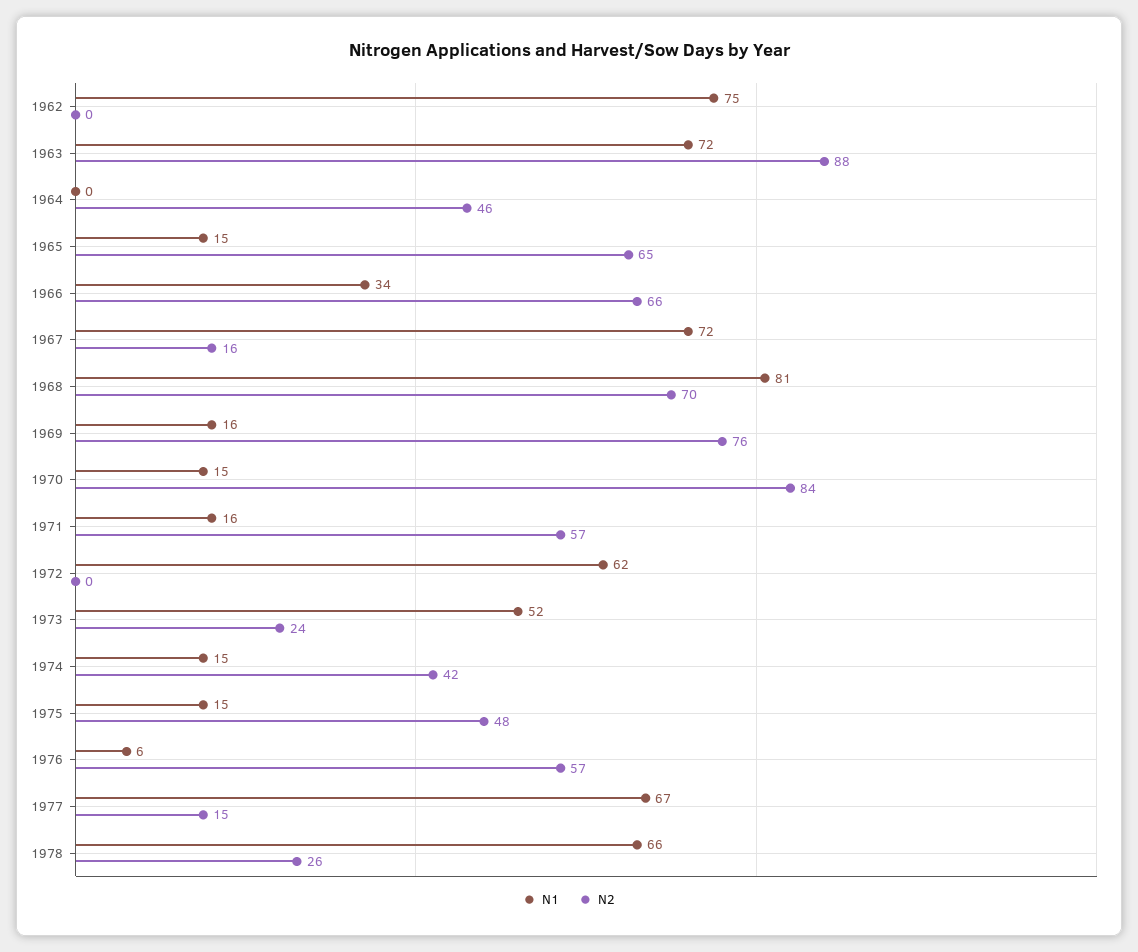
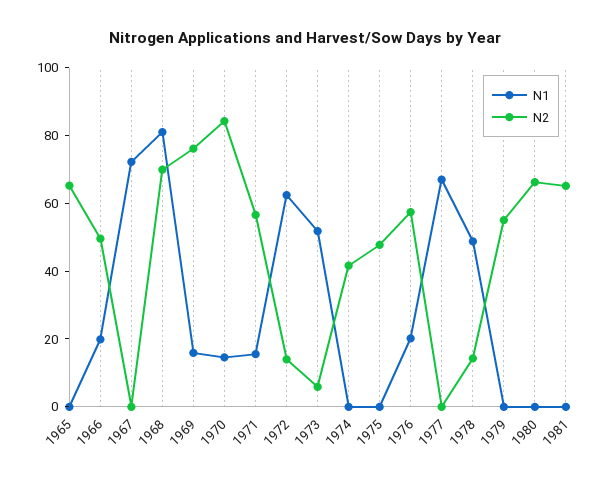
N1, 1962: 75 -> none
N2, 1962: 0 -> none
N1, 1963: 72 -> none
N2, 1963: 88 -> none
N1, 1964: 0 -> none
N2, 1964: 46 -> none
N1, 1965: 15 -> 0
N1, 1966: 34 -> 20
N2, 1966: 66 -> 50
N2, 1967: 16 -> 0
N2, 1972: 0 -> 15
N2, 1973: 24 -> 5
N1, 1974: 15 -> 0
N1, 1975: 15 -> 0
N1, 1976: 6 -> 20
N2, 1977: 15 -> 0
N1, 1978: 66 -> 50
N2, 1978: 26 -> 15
N1, 1979: none -> 0
N2, 1979: none -> 55
N1, 1980: none -> 0
N2, 1980: none -> 65
N1, 1981: none -> 0
N2, 1981: none -> 65

